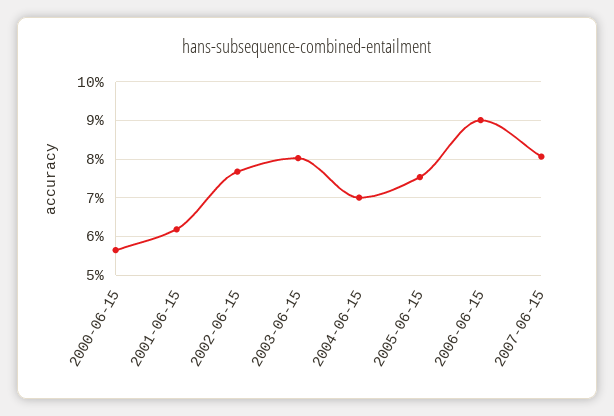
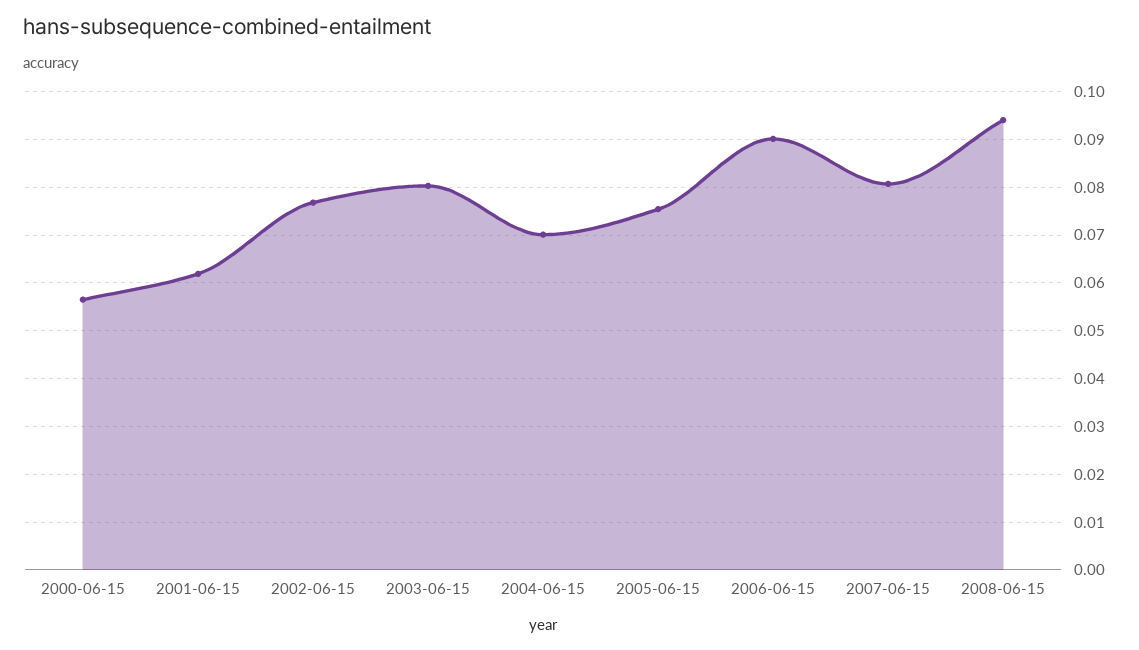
2008-06-15: none -> 0.094

